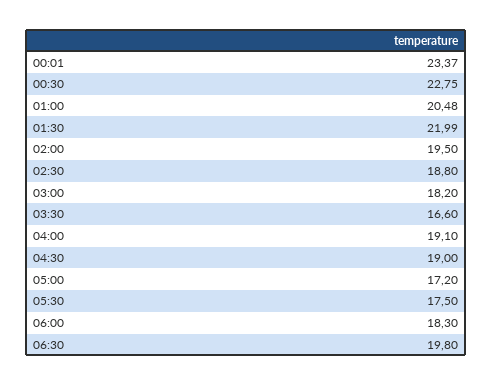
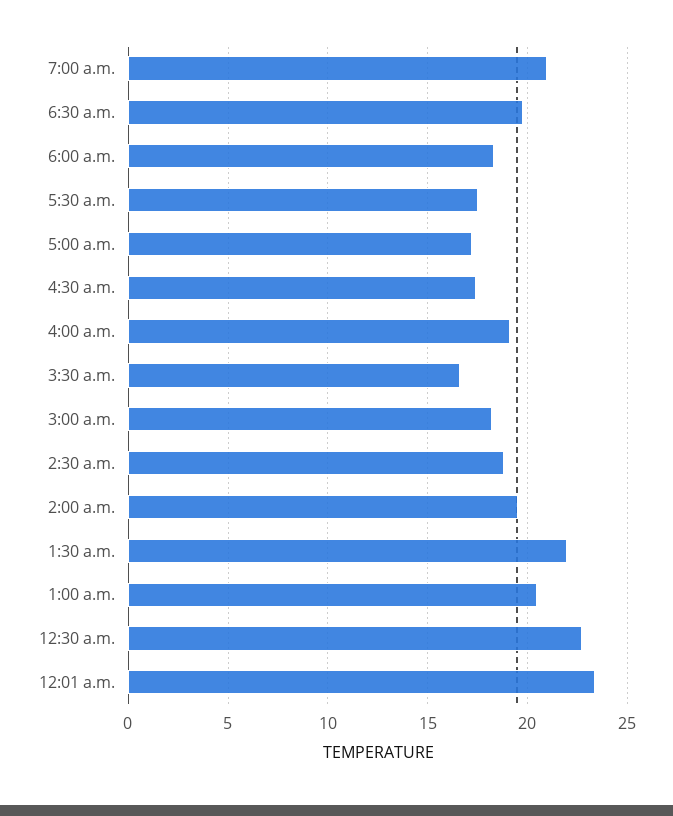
04:30: 19 -> 17.5
7:00 a.m.: none -> 21

